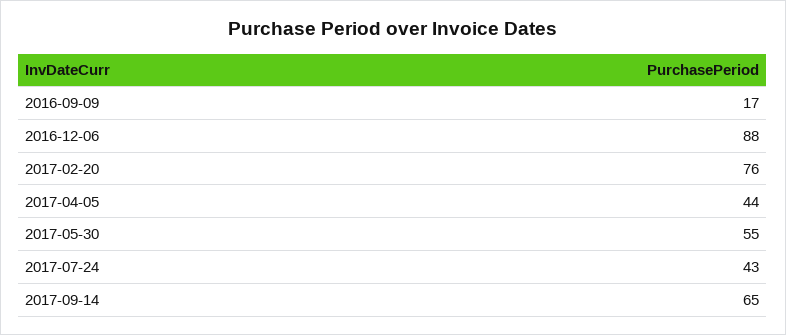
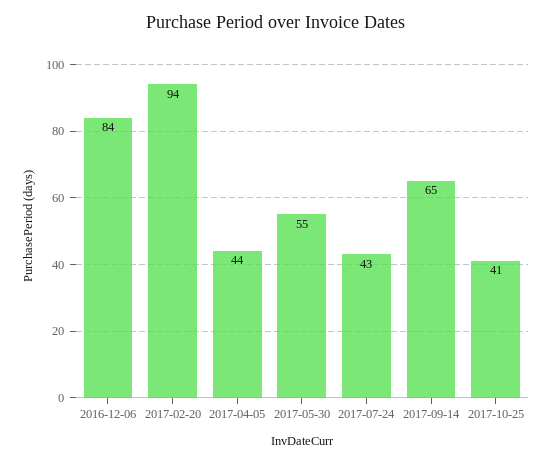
2016-09-09: 17 -> none
2016-12-06: 88 -> 84
2017-02-20: 76 -> 94
2017-10-25: none -> 41

